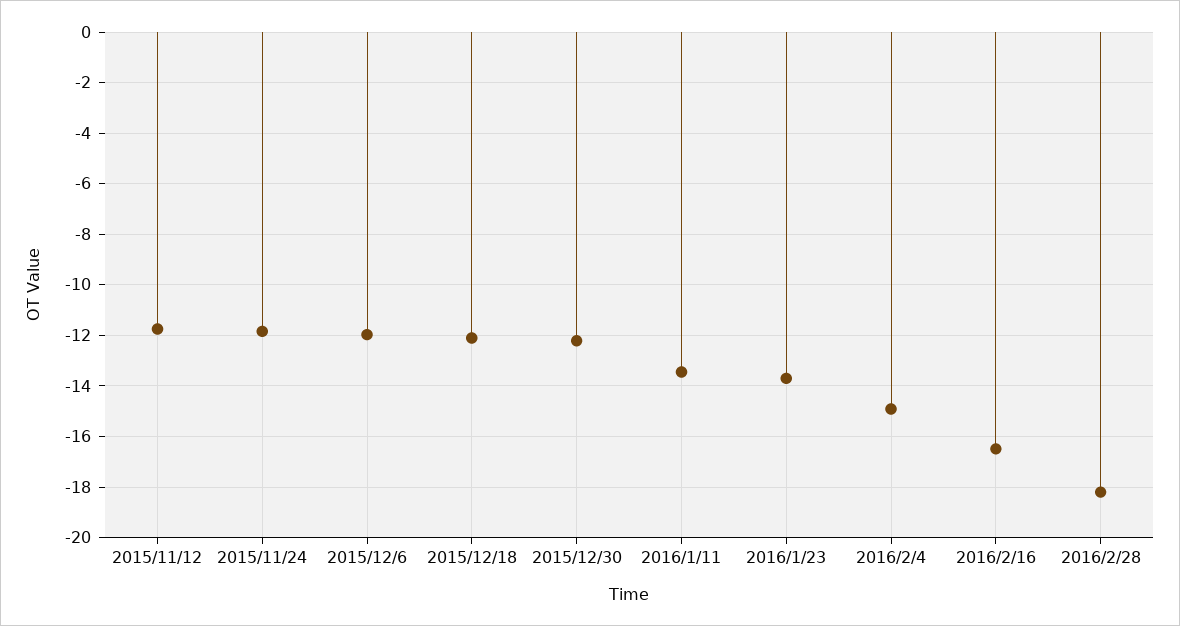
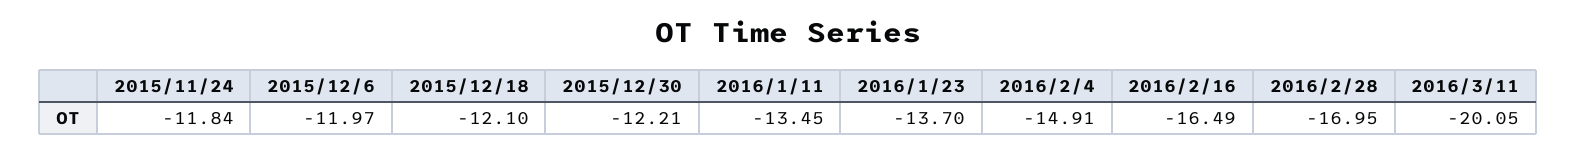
2015/11/12: -11.75 -> none
2016/2/28: -18.25 -> -16.95
2016/3/11: none -> -20.05

